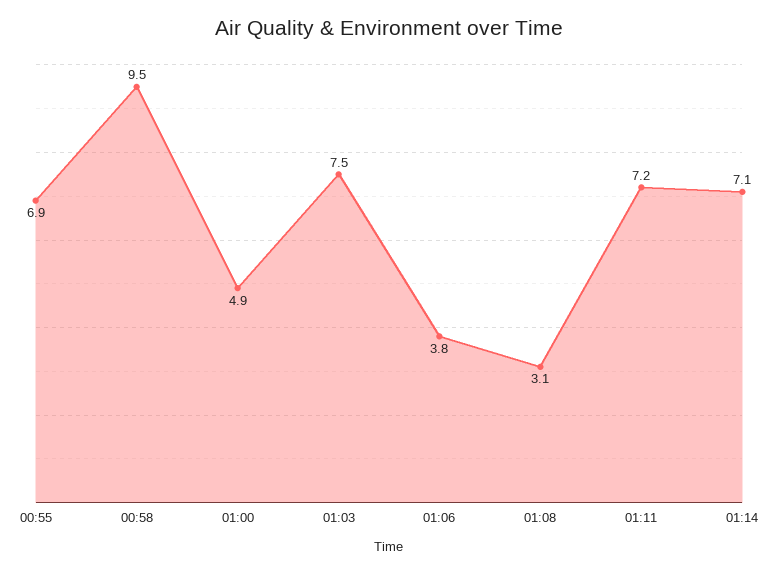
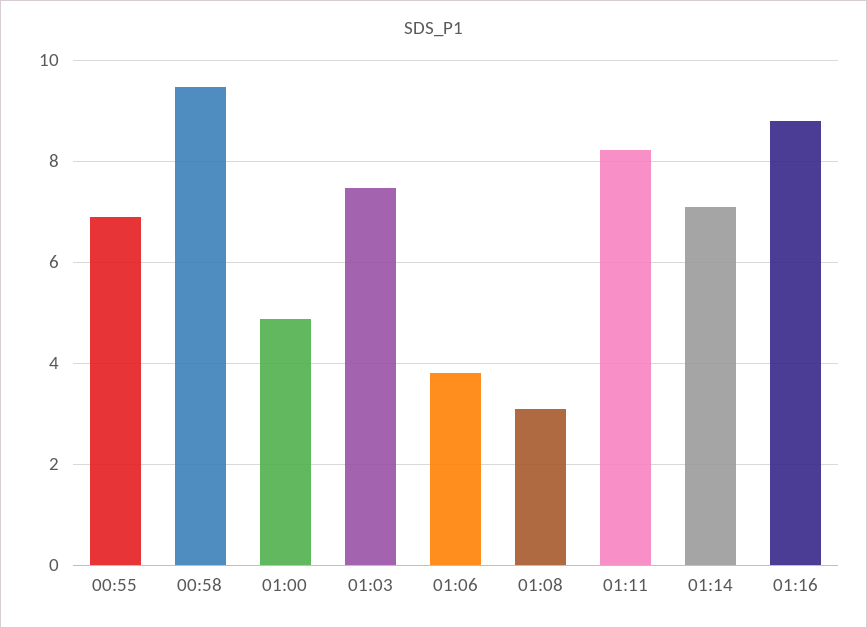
01:11: 7.2 -> 8.2
01:16: none -> 8.8

